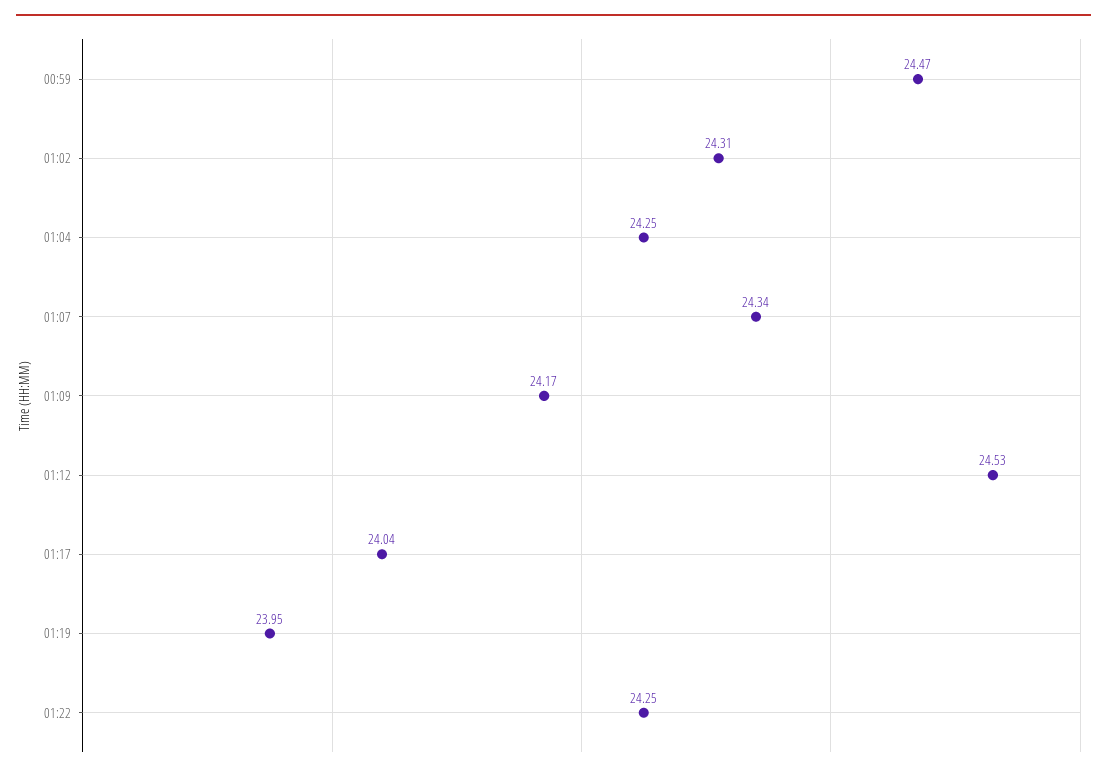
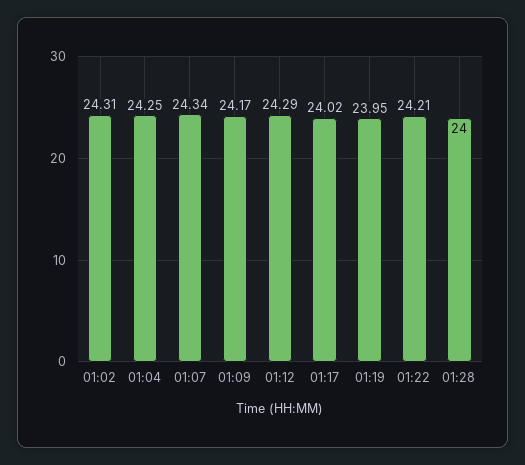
00:59: 24.47 -> none
01:12: 24.53 -> 24.29
01:17: 24.04 -> 24.02
01:22: 24.25 -> 24.21
01:28: none -> 24

